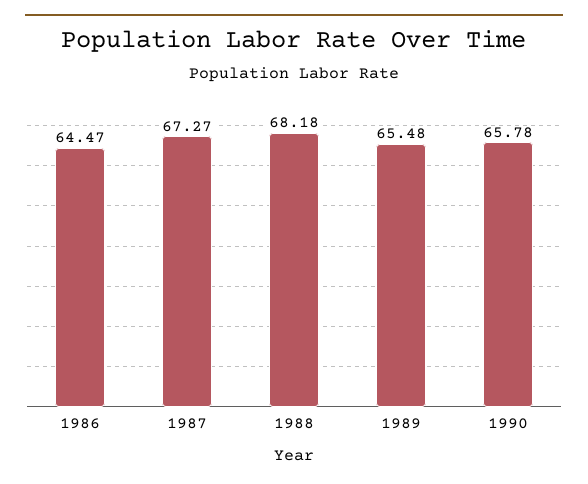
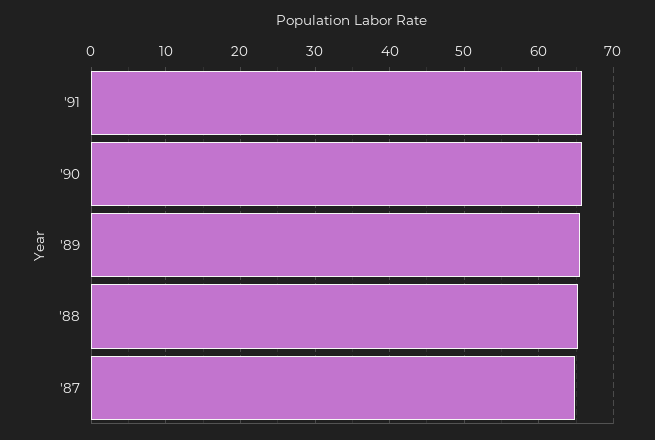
1986: 64.47 -> none
1987: 67.27 -> 65
1988: 68.18 -> 65
'91: none -> 66

